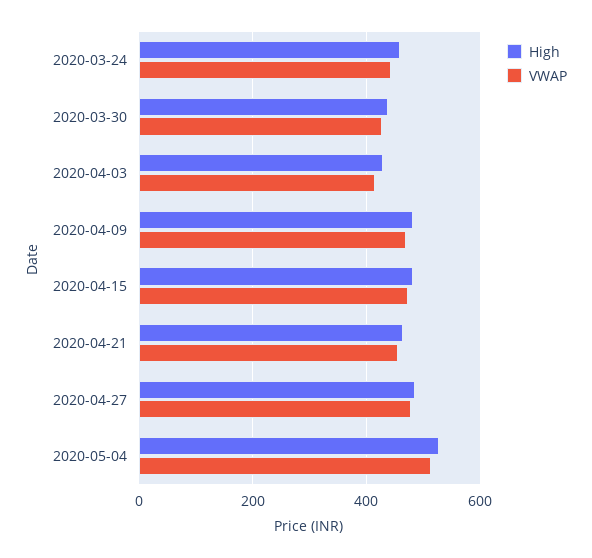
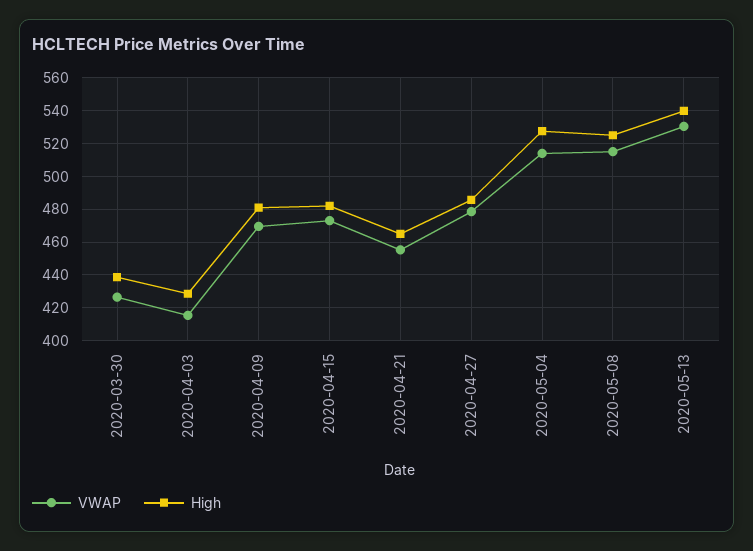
High, 2020-03-24: 460 -> none
VWAP, 2020-03-24: 440 -> none
VWAP, 2020-05-08: none -> 515
High, 2020-05-08: none -> 525
VWAP, 2020-05-13: none -> 530
High, 2020-05-13: none -> 540

